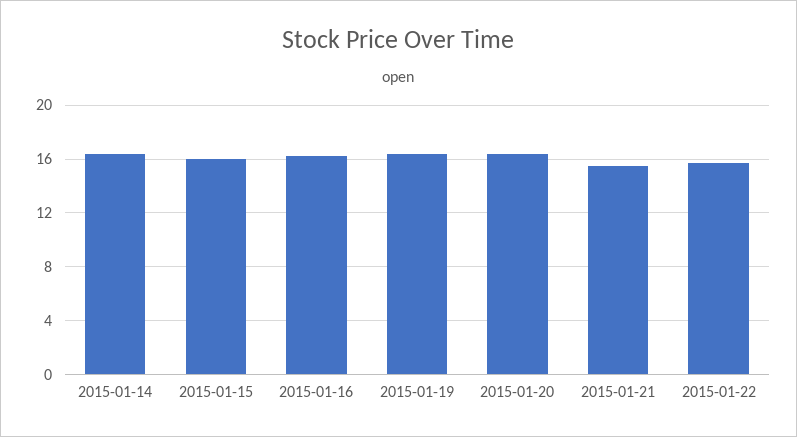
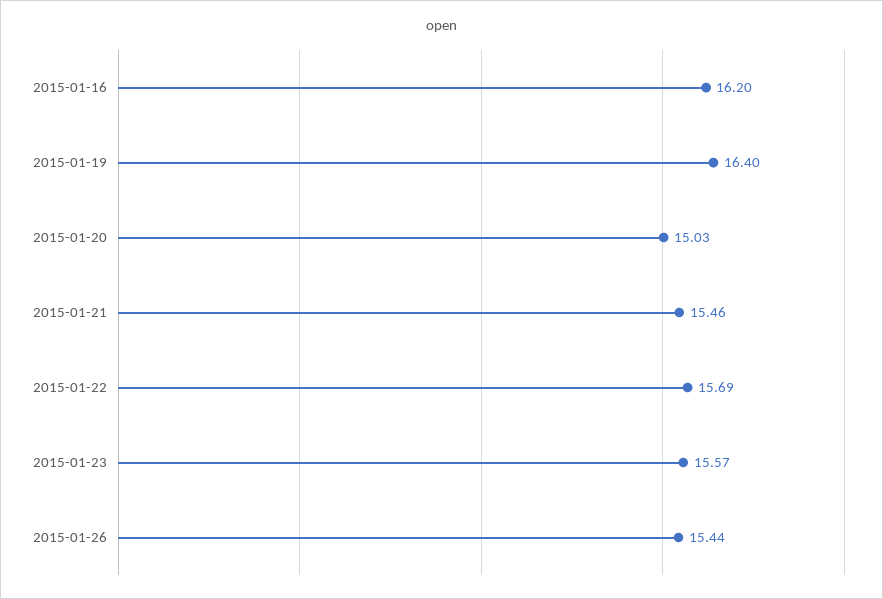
2015-01-14: 16.5 -> none
2015-01-15: 16 -> none
2015-01-20: 16.5 -> 15.03
2015-01-23: none -> 15.57
2015-01-26: none -> 15.44

